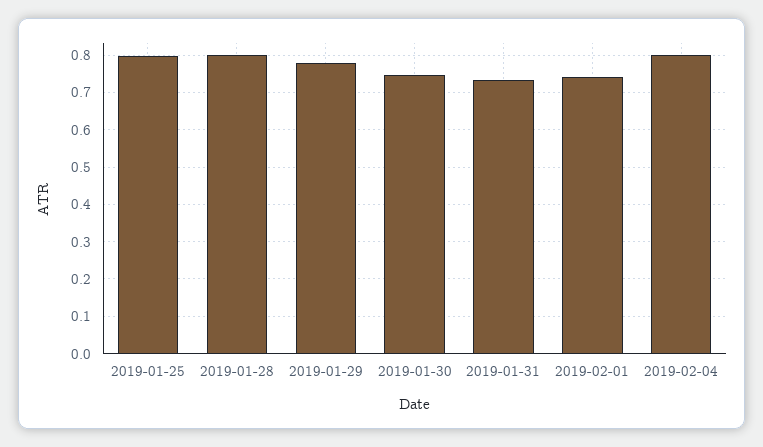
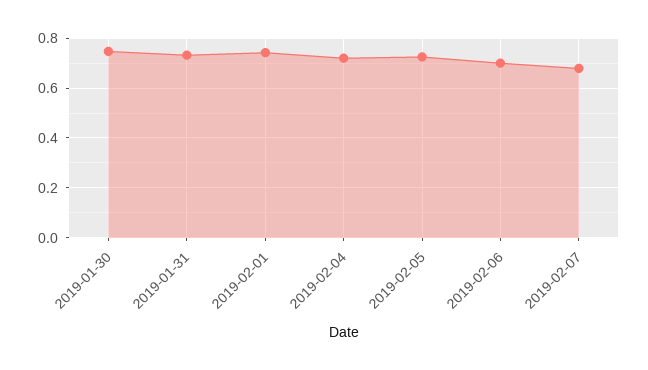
2019-01-25: 0.8 -> none
2019-01-28: 0.8 -> none
2019-01-29: 0.78 -> none
2019-02-04: 0.8 -> 0.725
2019-02-05: none -> 0.725
2019-02-06: none -> 0.7
2019-02-07: none -> 0.675

